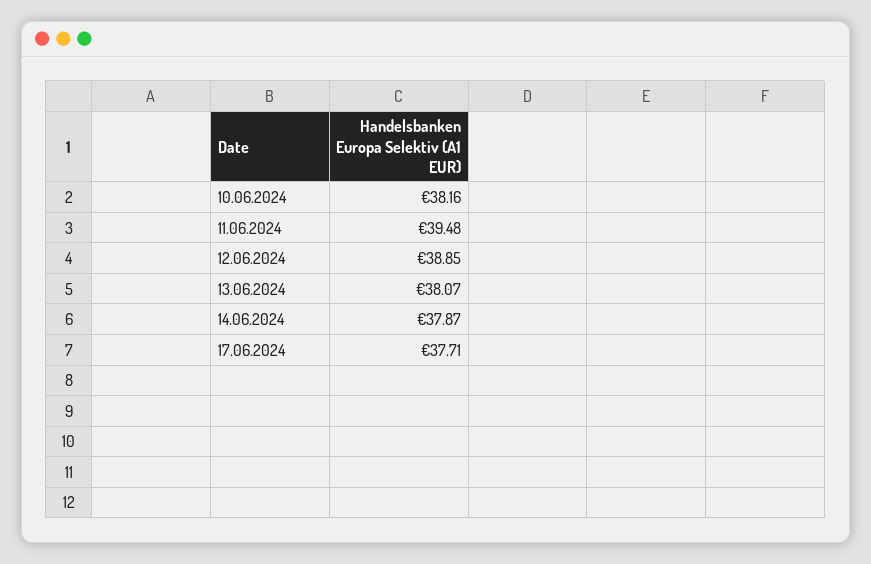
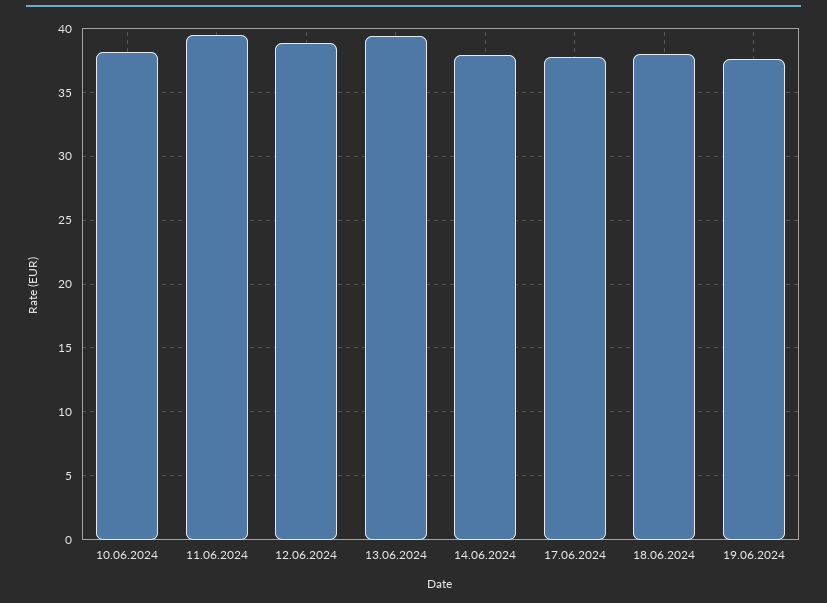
13.06.2024: 38.07 -> 39.5
18.06.2024: none -> 38
19.06.2024: none -> 37.5

